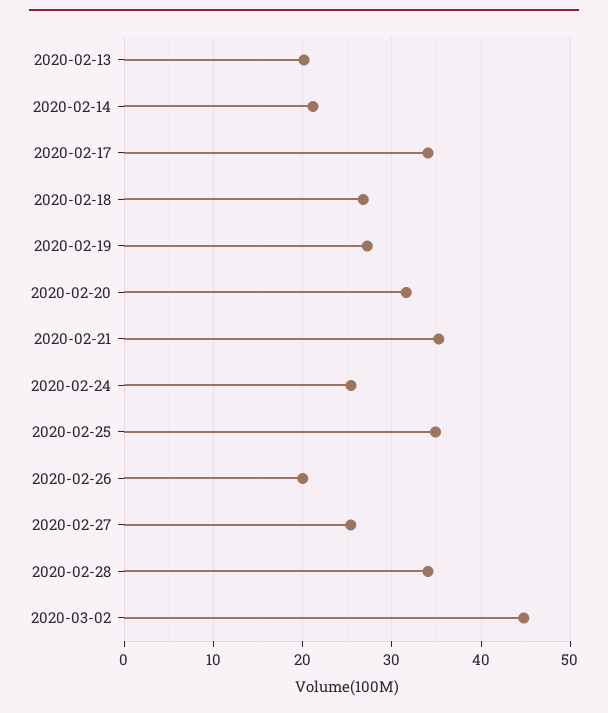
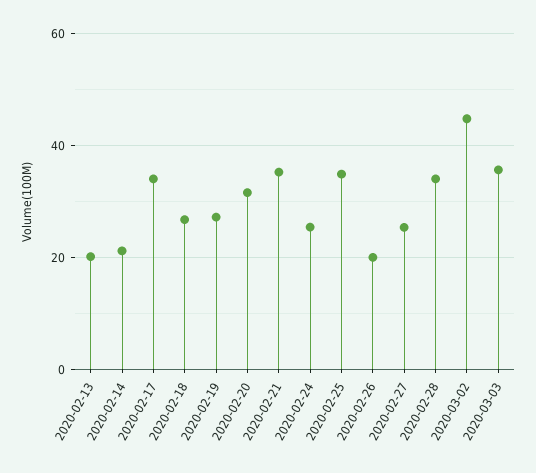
2020-03-03: none -> 36

